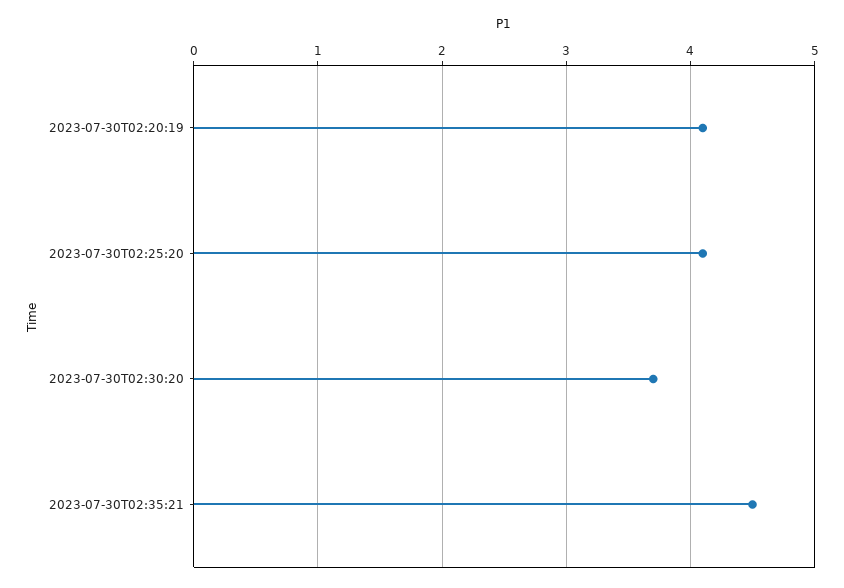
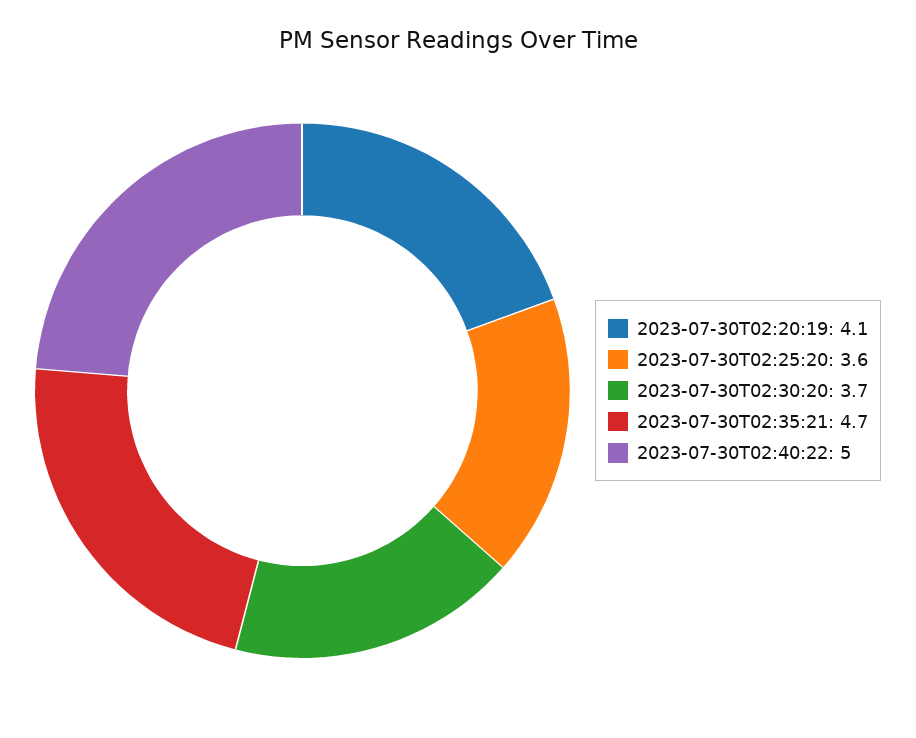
2023-07-30T02:25:20: 4.1 -> 3.6
2023-07-30T02:35:21: 4.5 -> 4.7
2023-07-30T02:40:22: none -> 5

